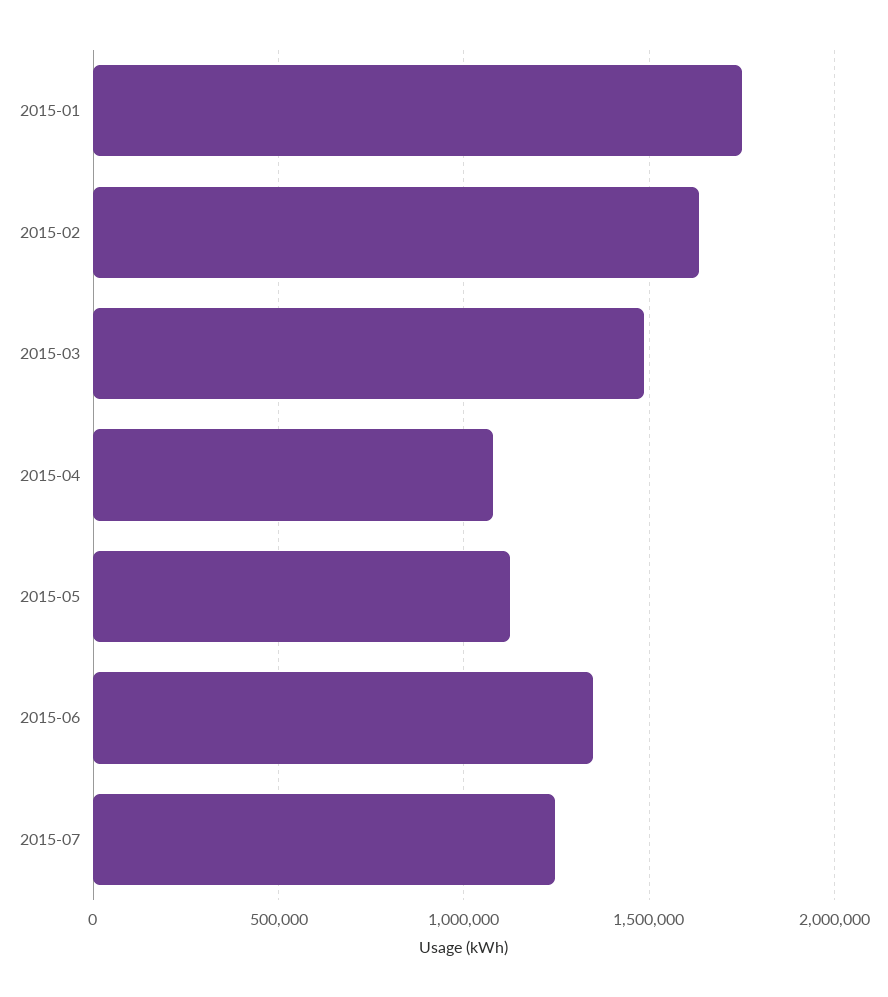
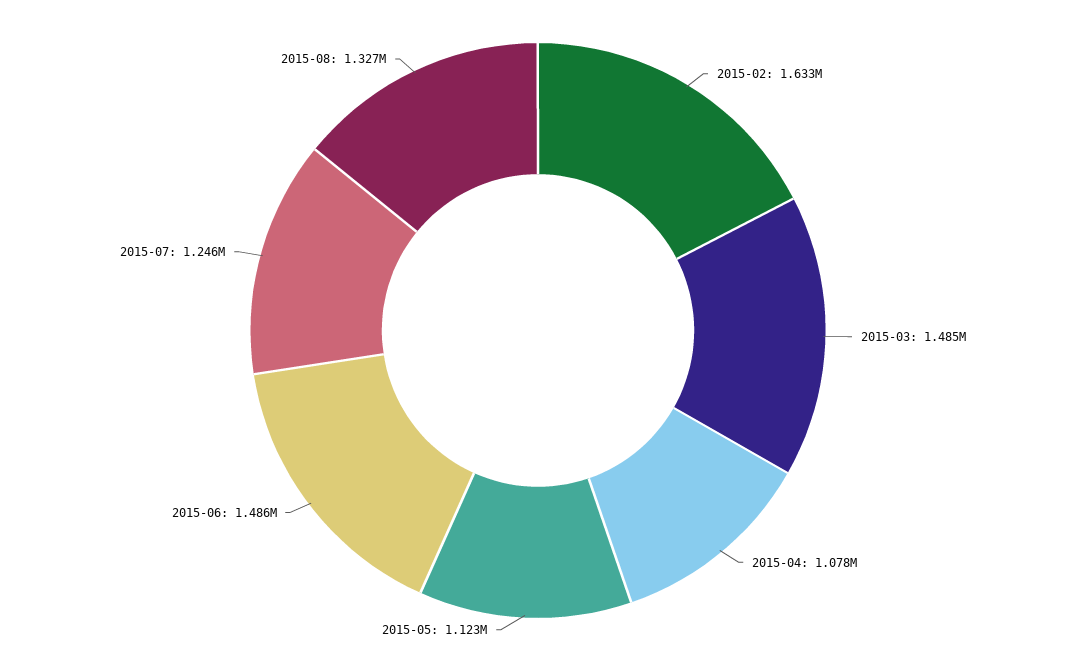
2015-01: 1750000 -> none
2015-06: 1350000 -> 1486000
2015-08: none -> 1327000

